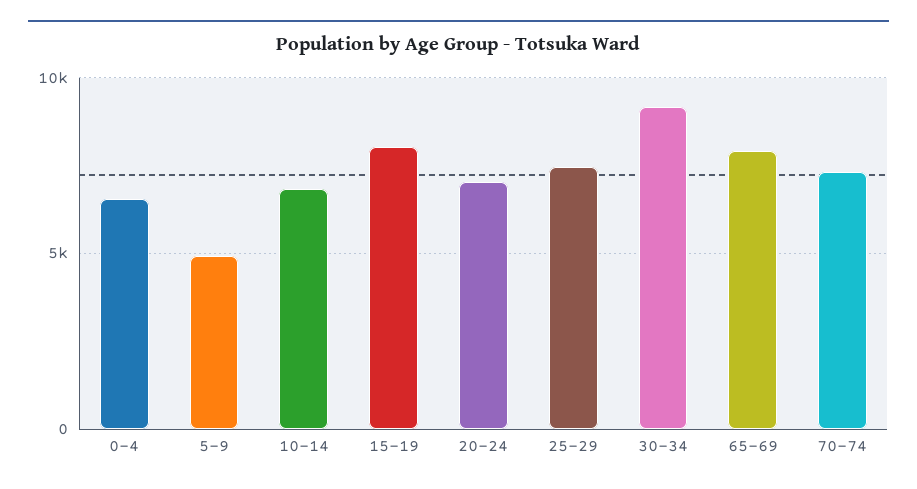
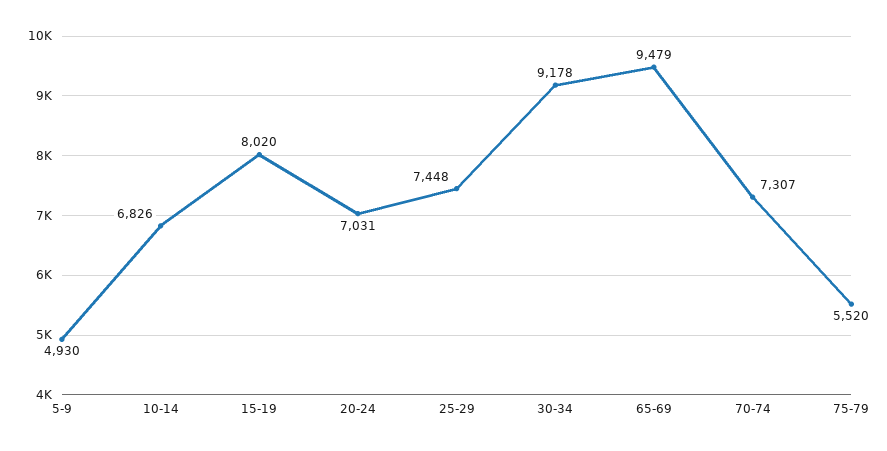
0-4: 6500 -> none
65-69: 8000 -> 9479
75-79: none -> 5520

